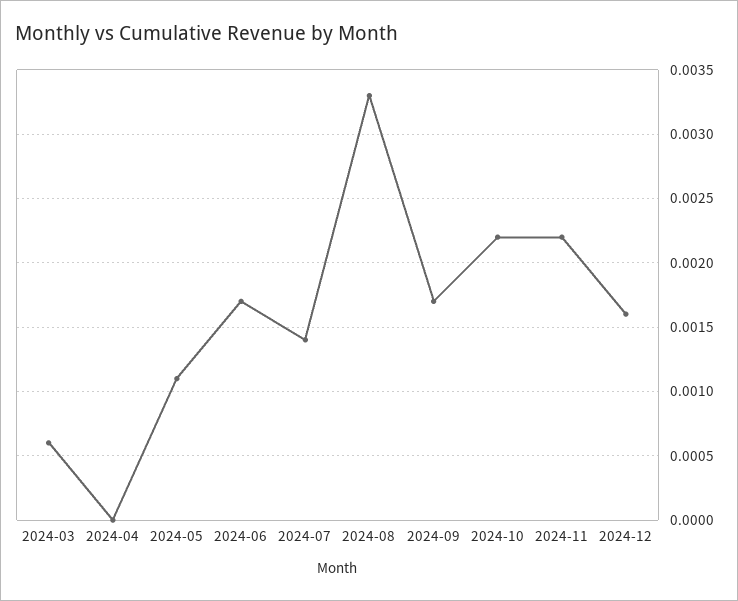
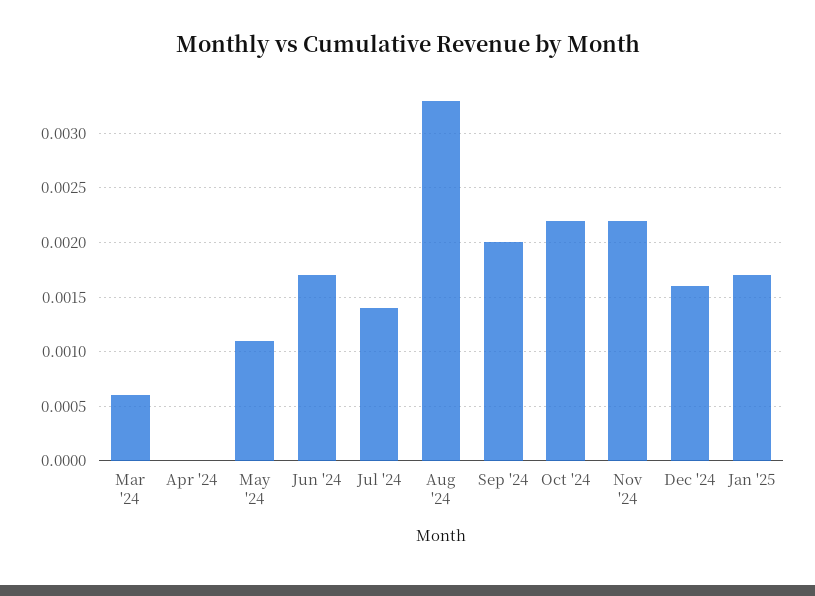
2024-09: 0.0017 -> 0.002
Jan '25: none -> 0.0017

